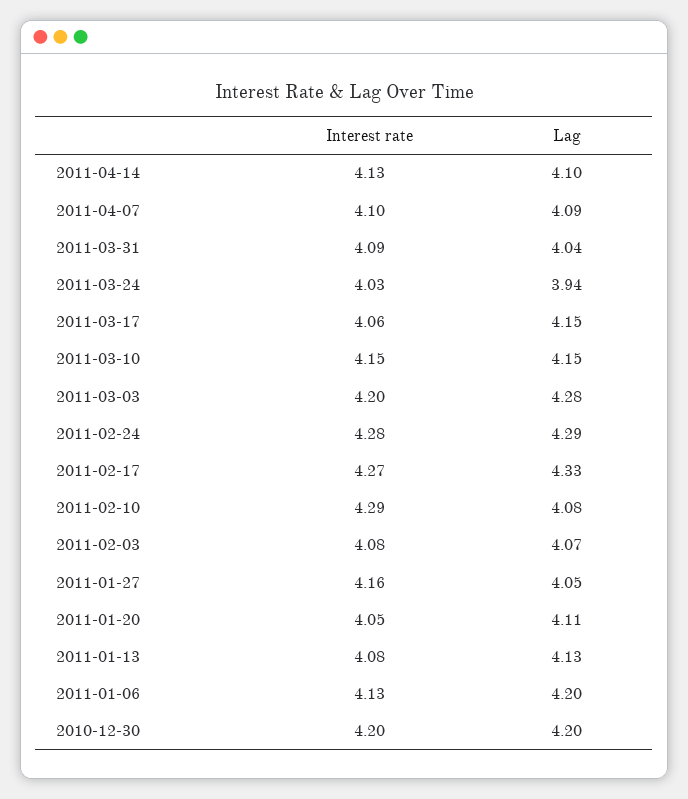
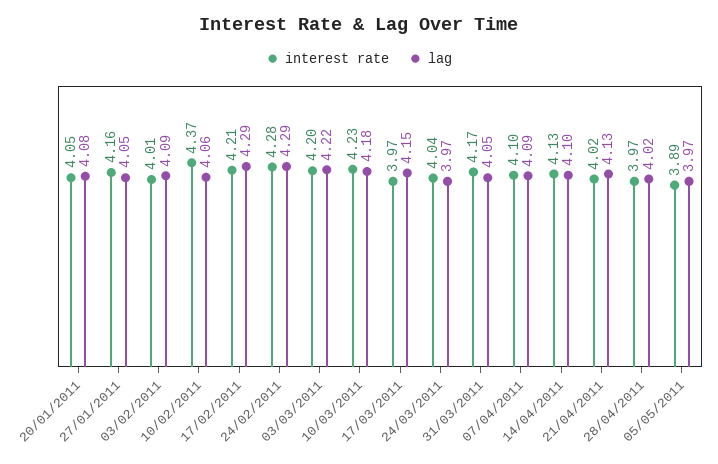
Interest rate, 2011-03-31: 4.09 -> 4.17
Lag, 2011-03-31: 4.04 -> 4.05
Interest rate, 2011-03-24: 4.03 -> 4.04
Lag, 2011-03-24: 3.94 -> 3.97
Interest rate, 2011-03-17: 4.06 -> 3.97
Interest rate, 2011-03-10: 4.15 -> 4.23
Lag, 2011-03-10: 4.15 -> 4.18
Lag, 2011-03-03: 4.28 -> 4.22
Interest rate, 2011-02-17: 4.27 -> 4.21
Lag, 2011-02-17: 4.33 -> 4.29
Interest rate, 2011-02-10: 4.29 -> 4.37
Lag, 2011-02-10: 4.08 -> 4.06
Interest rate, 2011-02-03: 4.08 -> 4.01
Lag, 2011-02-03: 4.07 -> 4.09
Lag, 2011-01-20: 4.11 -> 4.08
Interest rate, 2011-01-13: 4.08 -> none
Lag, 2011-01-13: 4.13 -> none
Interest rate, 2011-01-06: 4.13 -> none
Lag, 2011-01-06: 4.2 -> none
Interest rate, 2010-12-30: 4.2 -> none
Lag, 2010-12-30: 4.2 -> none
Interest rate, 21/04/2011: none -> 4.02
Lag, 21/04/2011: none -> 4.13
Interest rate, 28/04/2011: none -> 3.97
Lag, 28/04/2011: none -> 4.02
Interest rate, 05/05/2011: none -> 3.89
Lag, 05/05/2011: none -> 3.97

